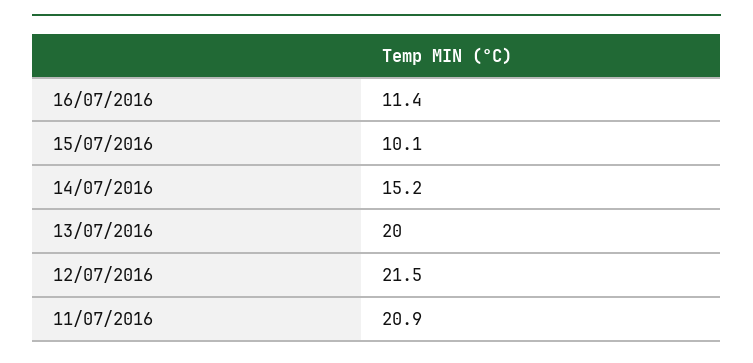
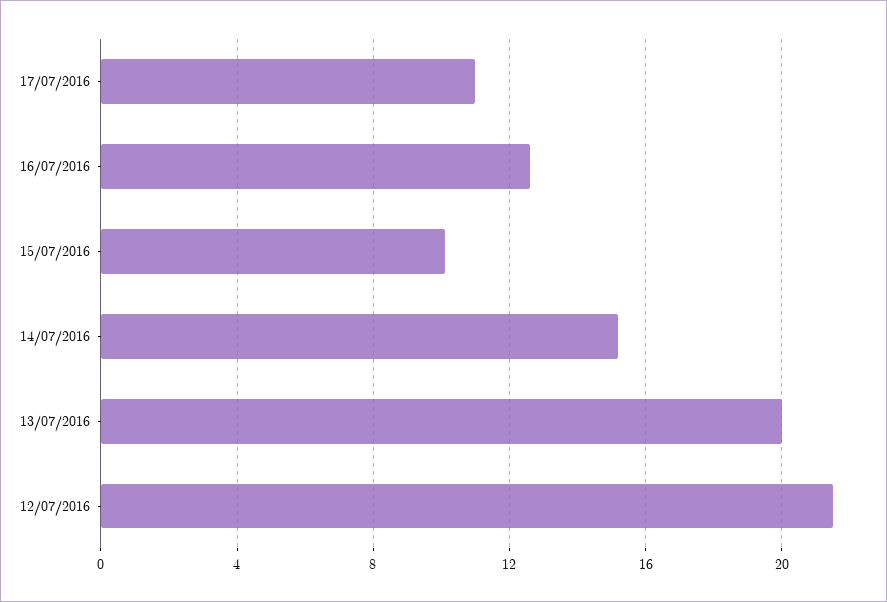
16/07/2016: 11.4 -> 12.5
11/07/2016: 20.9 -> none
17/07/2016: none -> 11

